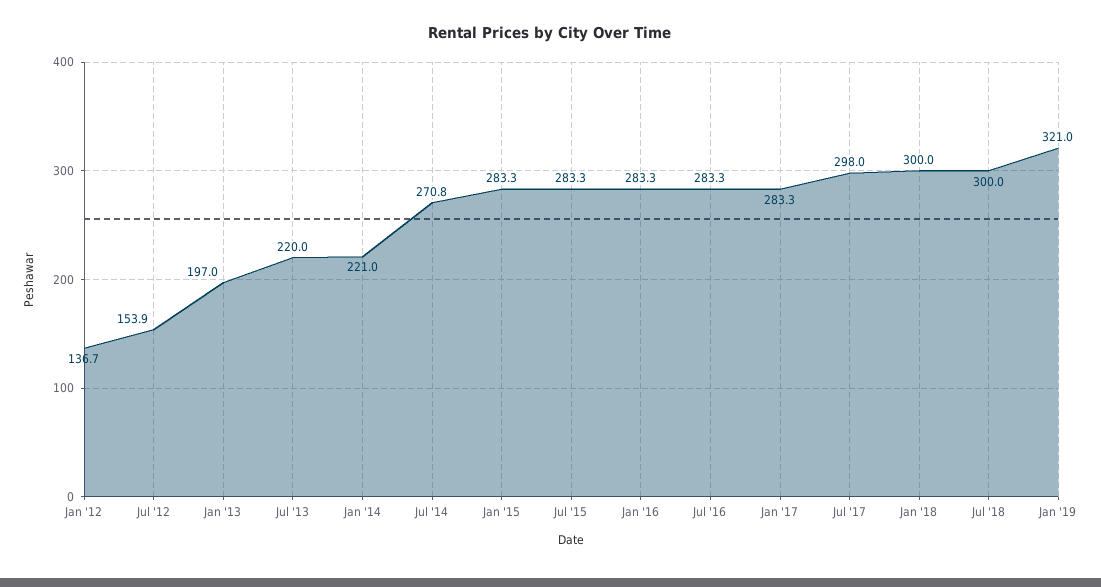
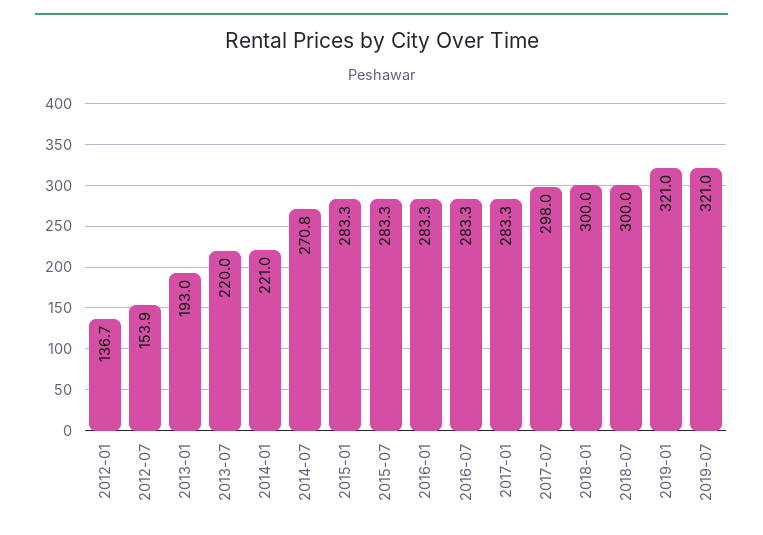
Jan '13: 197 -> 193
2019-07: none -> 321

